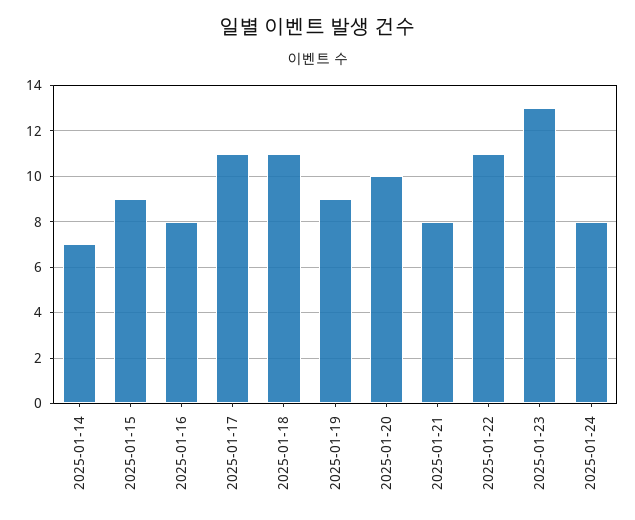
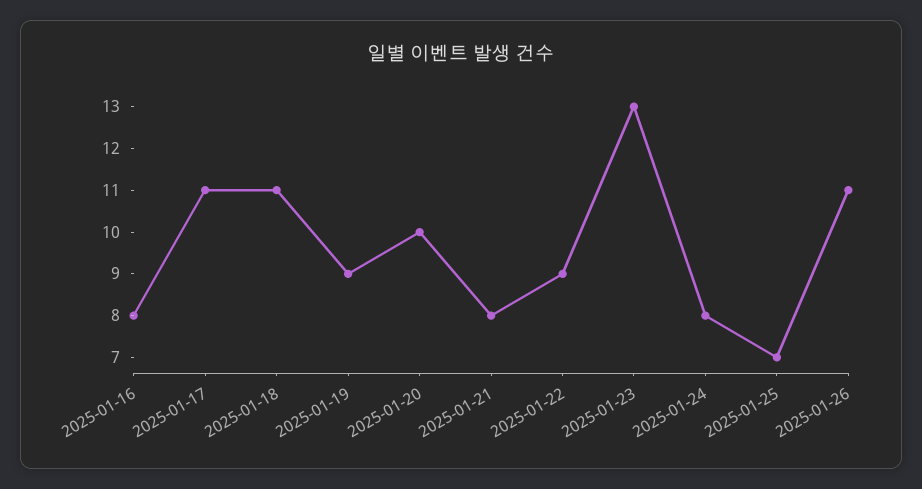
2025-01-14: 7 -> none
2025-01-15: 9 -> none
2025-01-22: 11 -> 9
2025-01-25: none -> 7
2025-01-26: none -> 11

